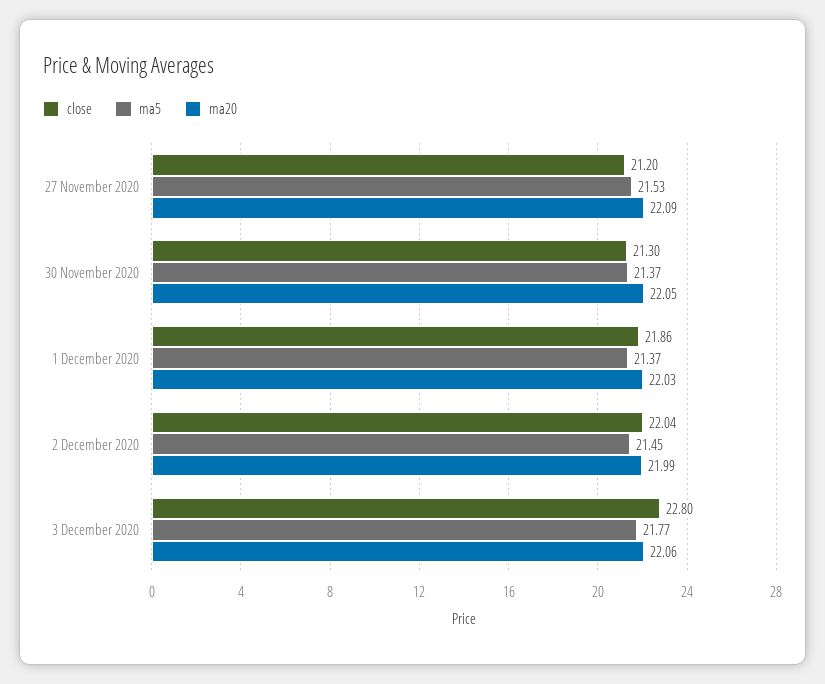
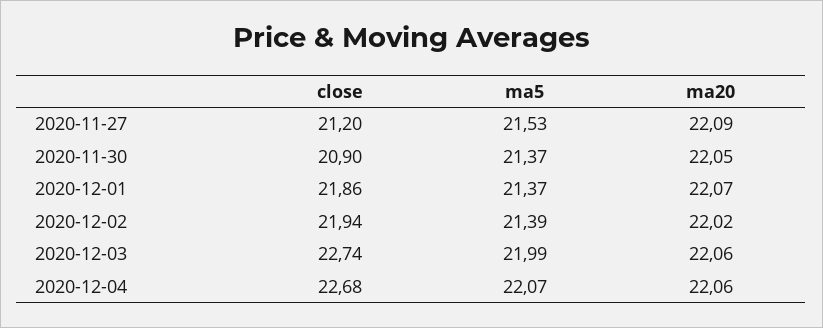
close, 30 November 2020: 21.3 -> 20.9
ma20, 1 December 2020: 22.03 -> 22.07
close, 2 December 2020: 22.04 -> 21.94
ma5, 2 December 2020: 21.45 -> 21.39
ma20, 2 December 2020: 21.99 -> 22.02
close, 3 December 2020: 22.8 -> 22.74
ma5, 3 December 2020: 21.77 -> 21.99
close, 2020-12-04: none -> 22.68
ma5, 2020-12-04: none -> 22.07
ma20, 2020-12-04: none -> 22.06

